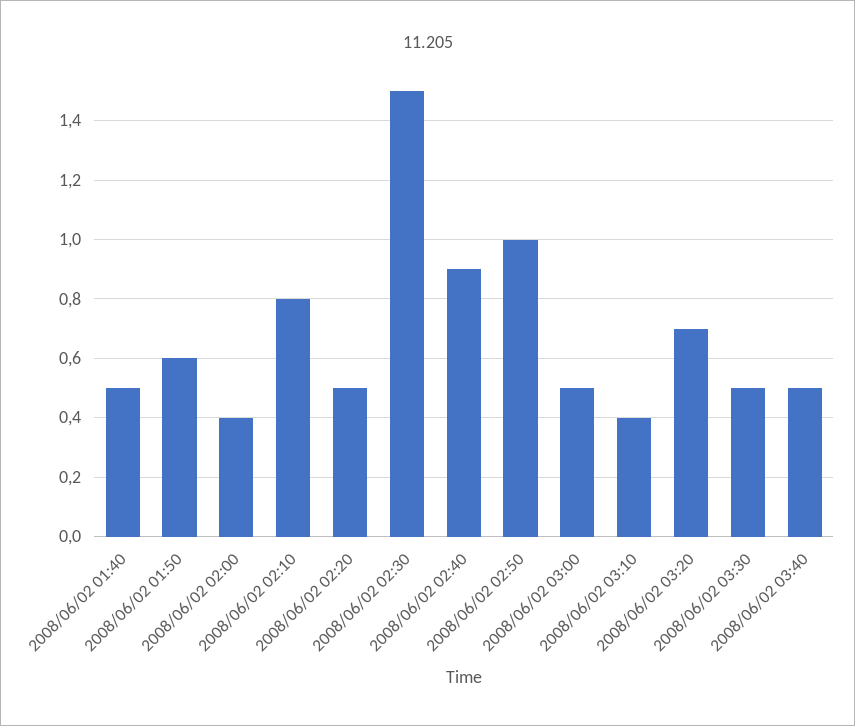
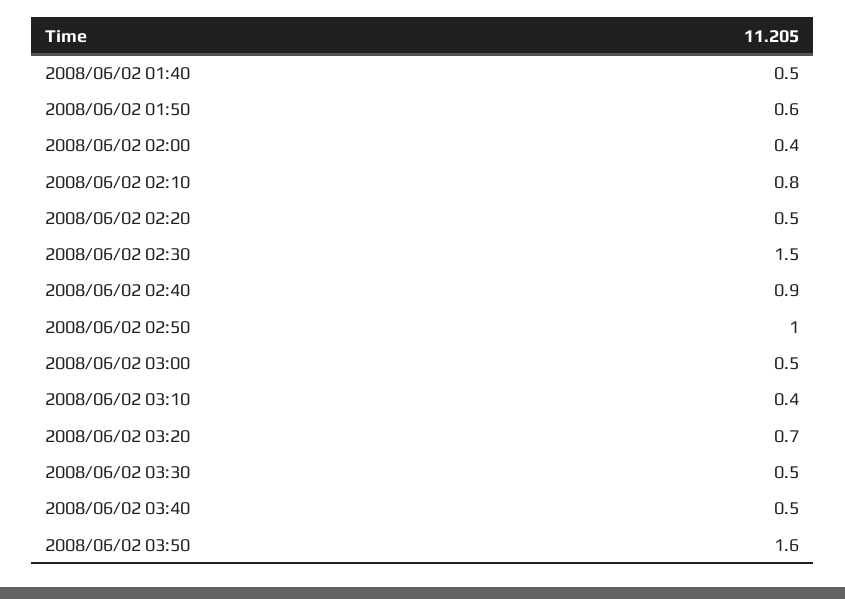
2008/06/02 03:50: none -> 1.6

